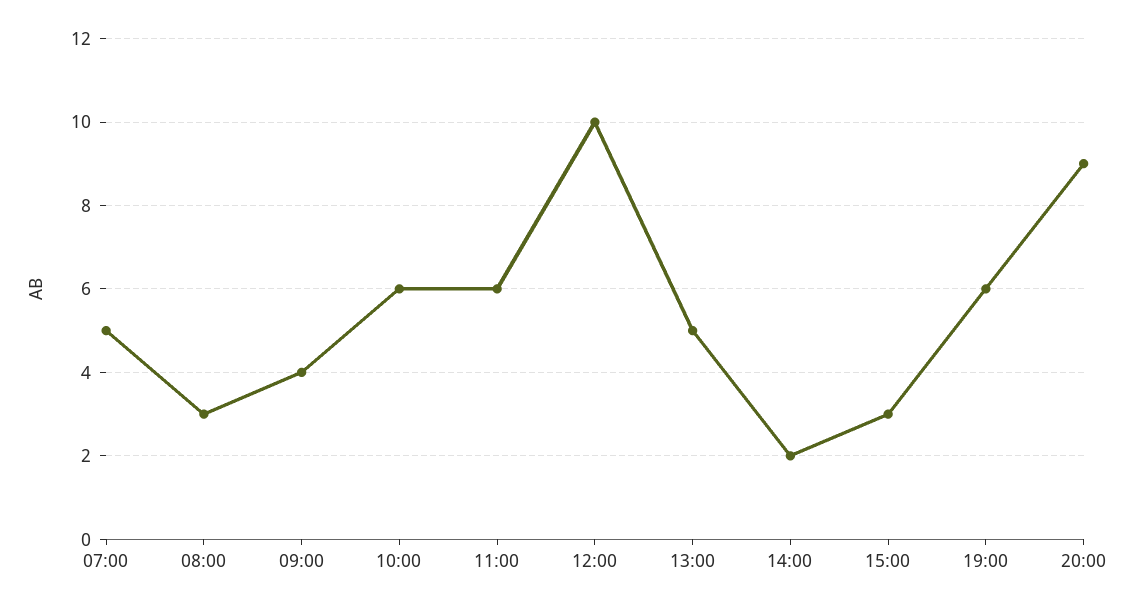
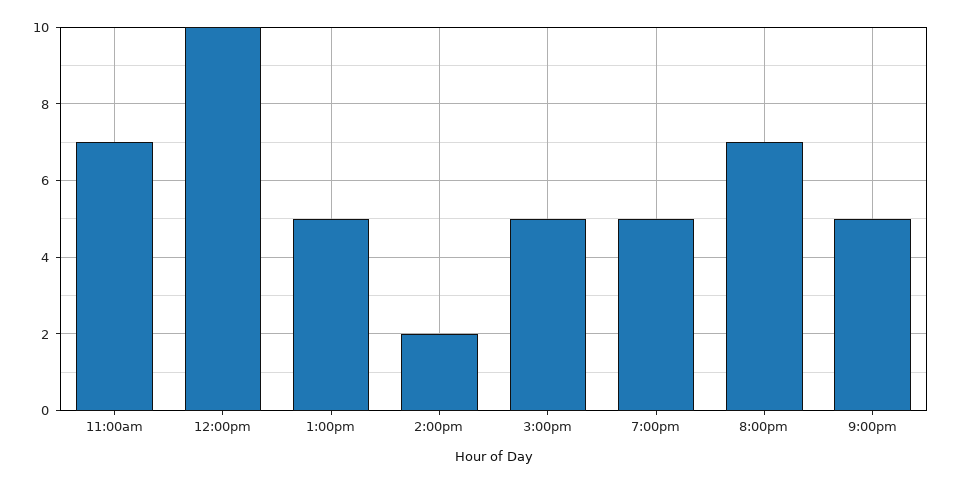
07:00: 5 -> none
08:00: 3 -> none
09:00: 4 -> none
10:00: 6 -> none
11:00: 6 -> 7
15:00: 3 -> 5
19:00: 6 -> 5
20:00: 9 -> 7
9:00pm: none -> 5

